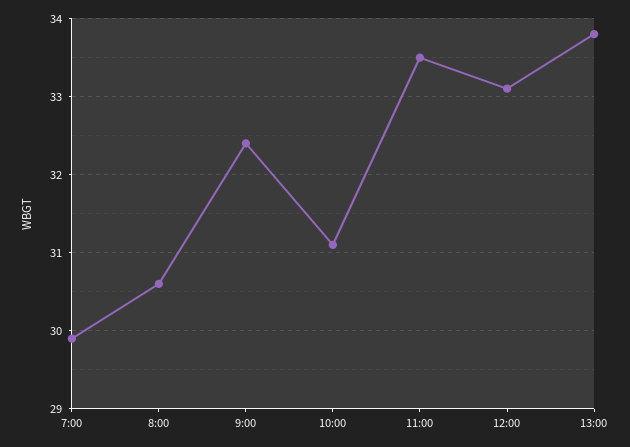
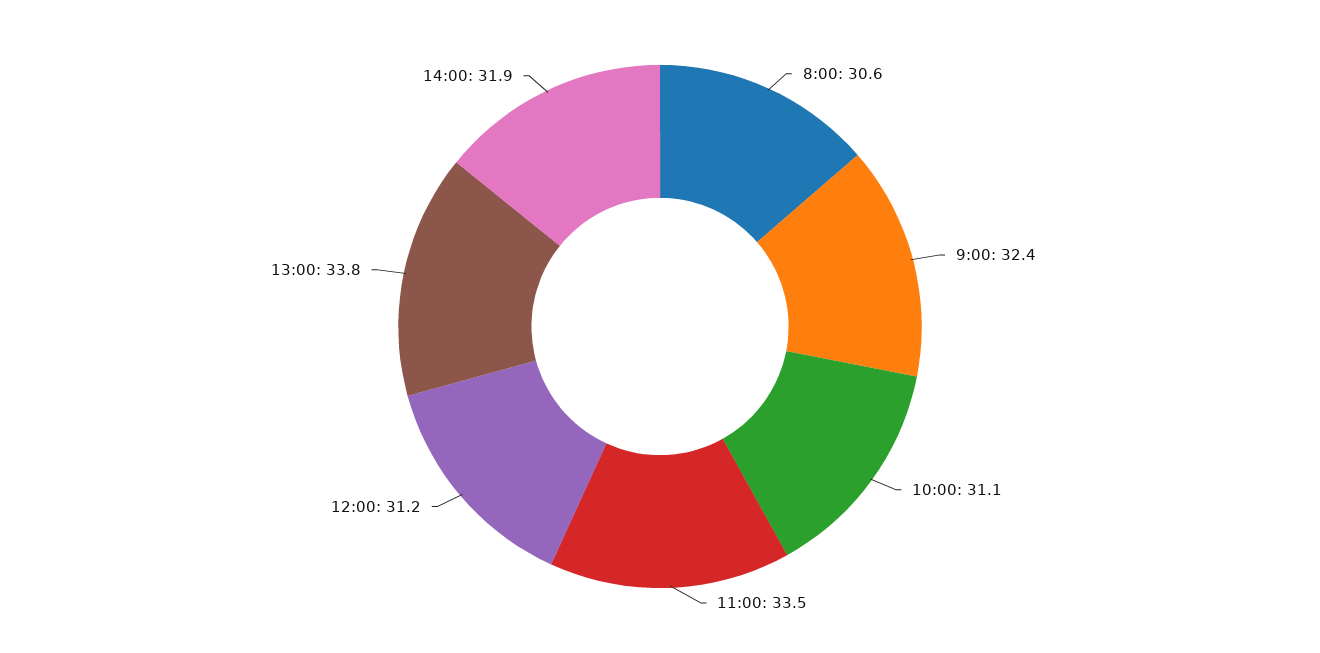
7:00: 29.9 -> none
12:00: 33.1 -> 31.2
14:00: none -> 31.9

